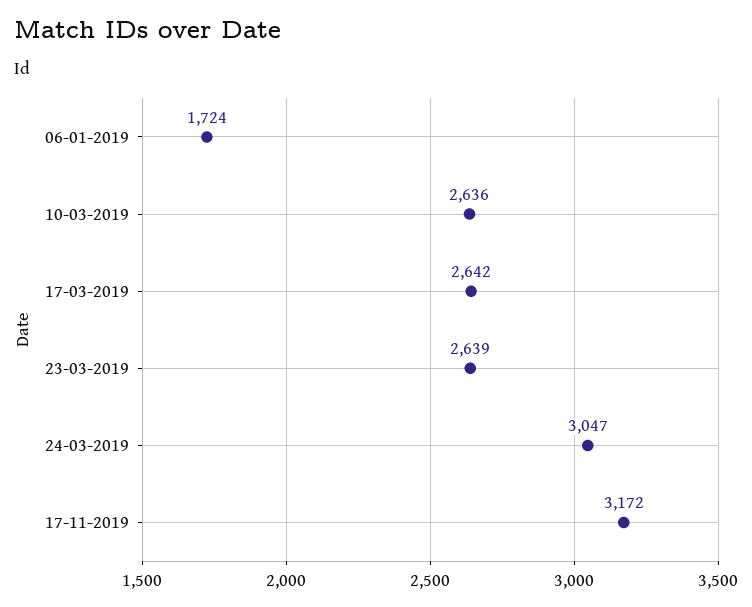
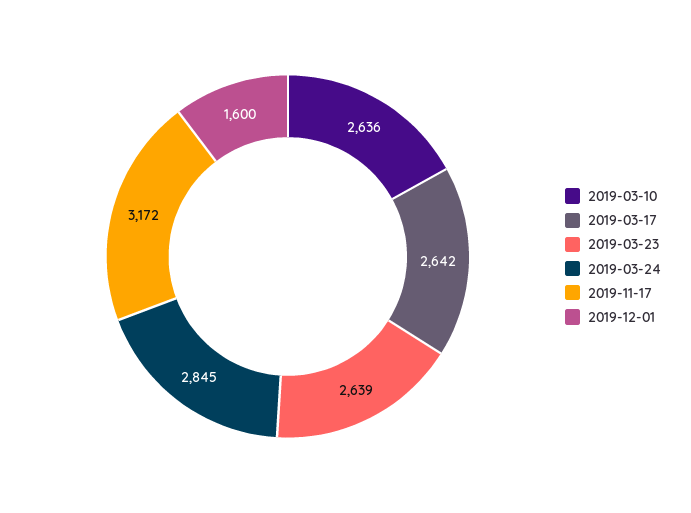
06-01-2019: 1724 -> none
24-03-2019: 3047 -> 2845
2019-12-01: none -> 1600

